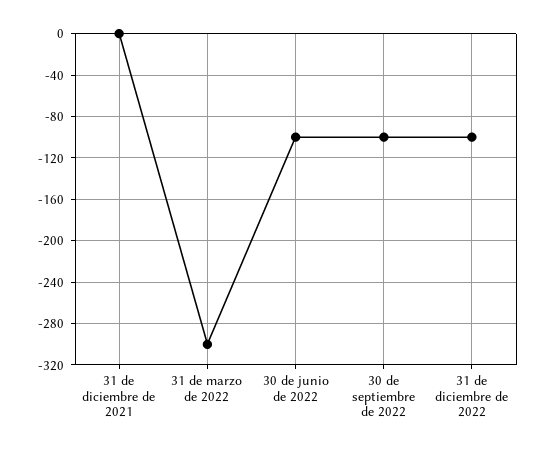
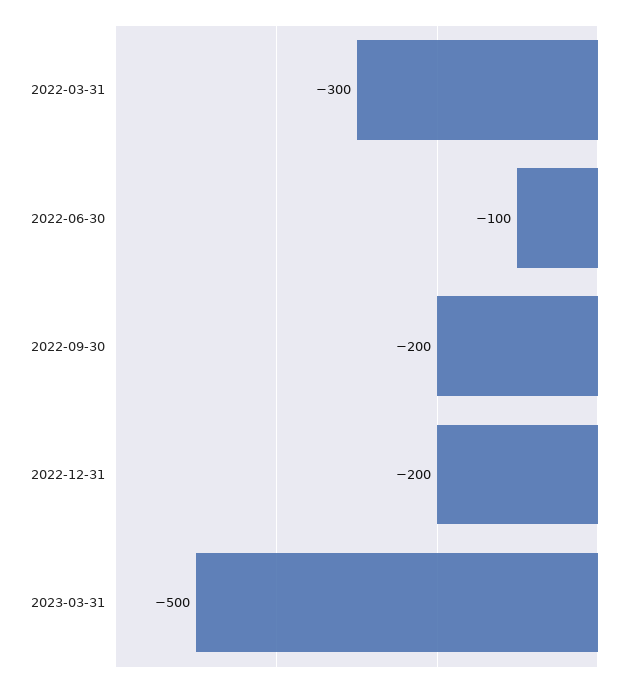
31 de diciembre de 2021: 0 -> none
30 de septiembre de 2022: -100 -> -200
31 de diciembre de 2022: -100 -> -200
2023-03-31: none -> -500

